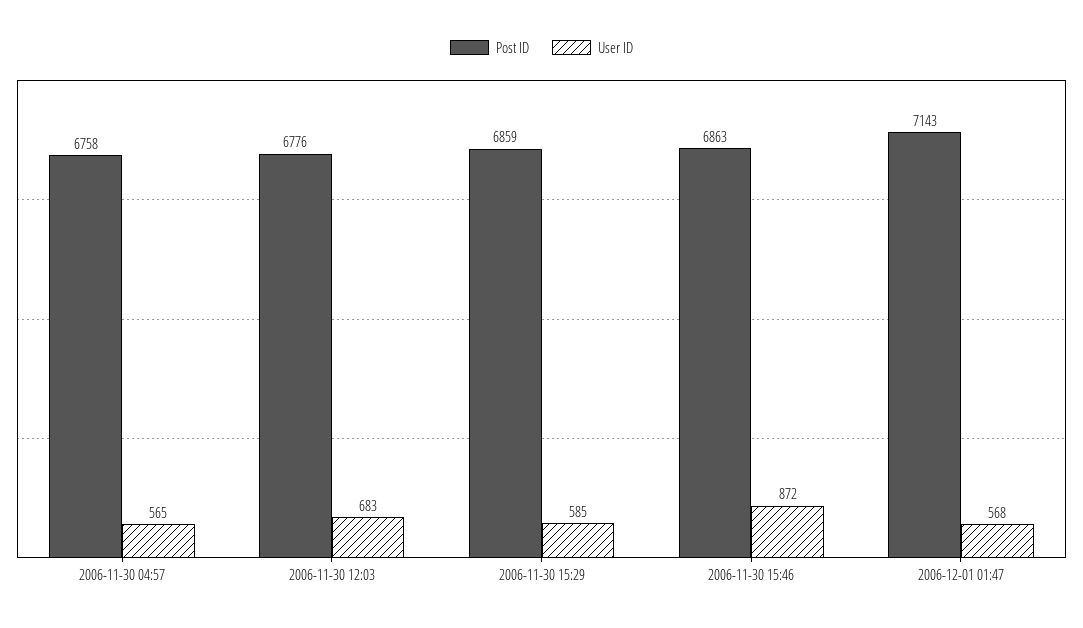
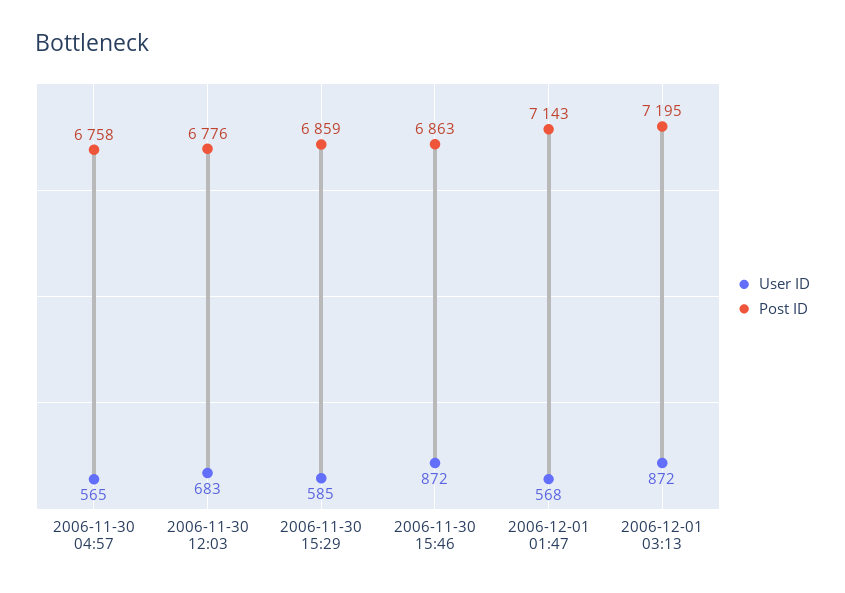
User ID, 2006-12-01 03:13: none -> 872
Post ID, 2006-12-01 03:13: none -> 7195

